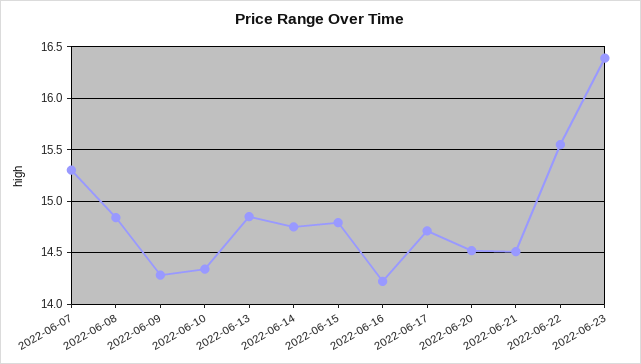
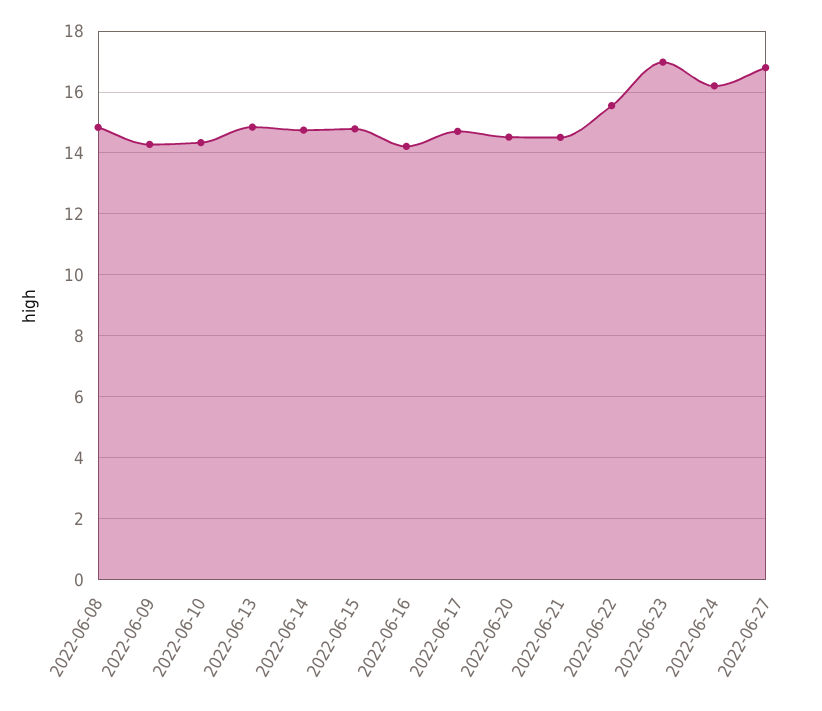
2022-06-07: 15.3 -> none
2022-06-23: 16.4 -> 17
2022-06-24: none -> 16.2
2022-06-27: none -> 16.8

